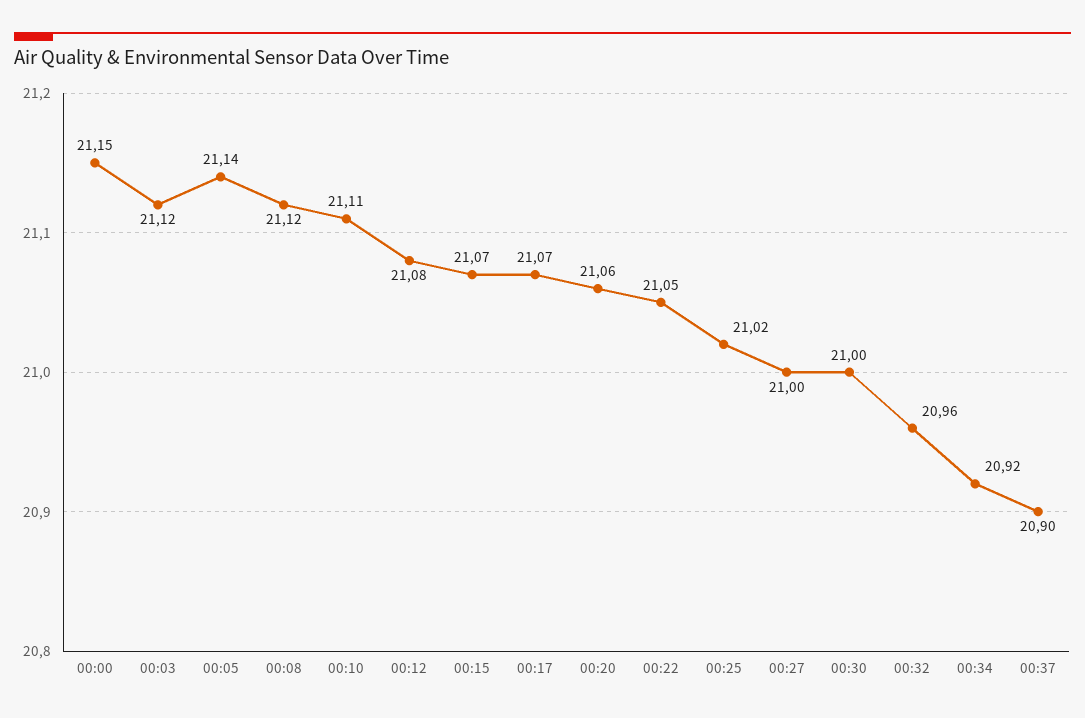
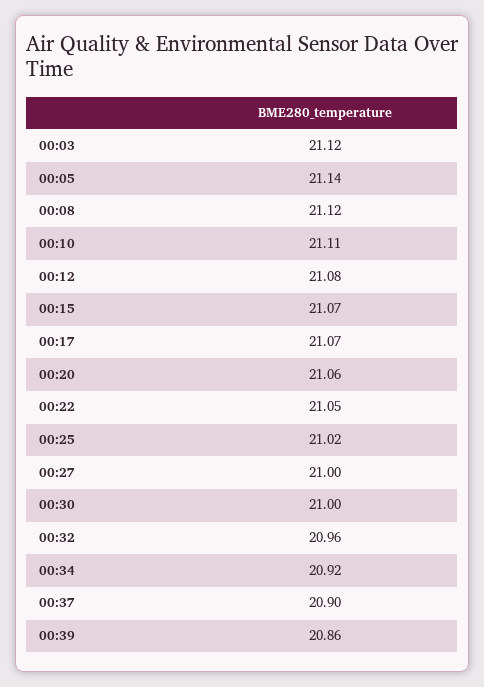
00:00: 21.15 -> none
00:39: none -> 20.86

